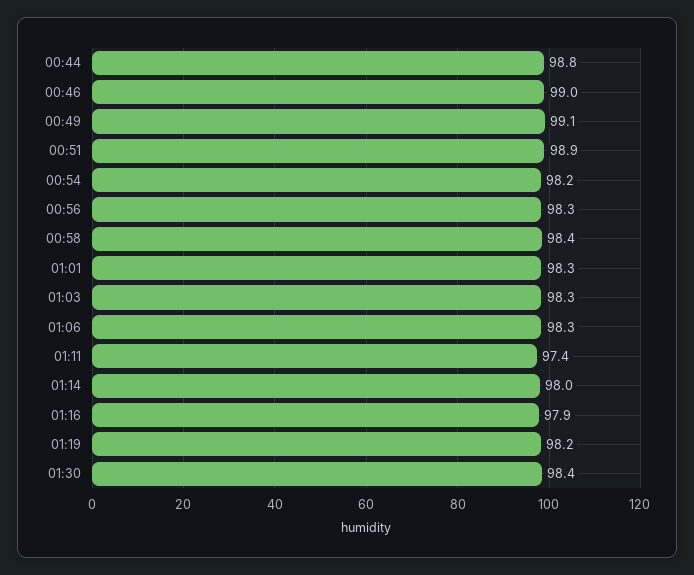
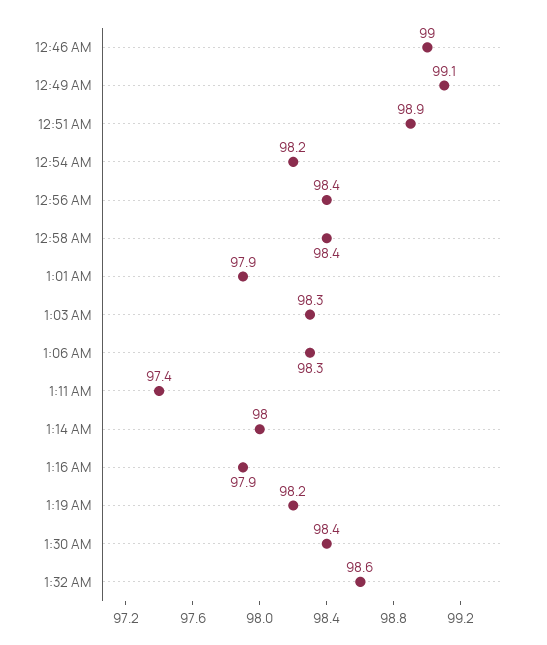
00:44: 98.8 -> none
00:56: 98.3 -> 98.4
01:01: 98.3 -> 97.9
1:32 AM: none -> 98.6

